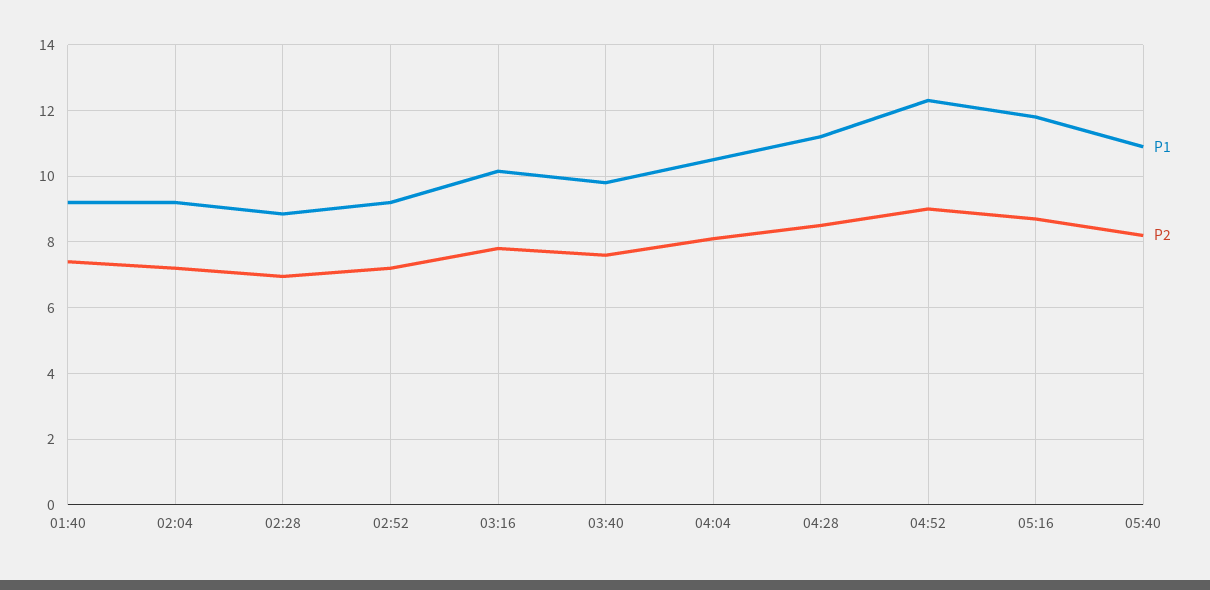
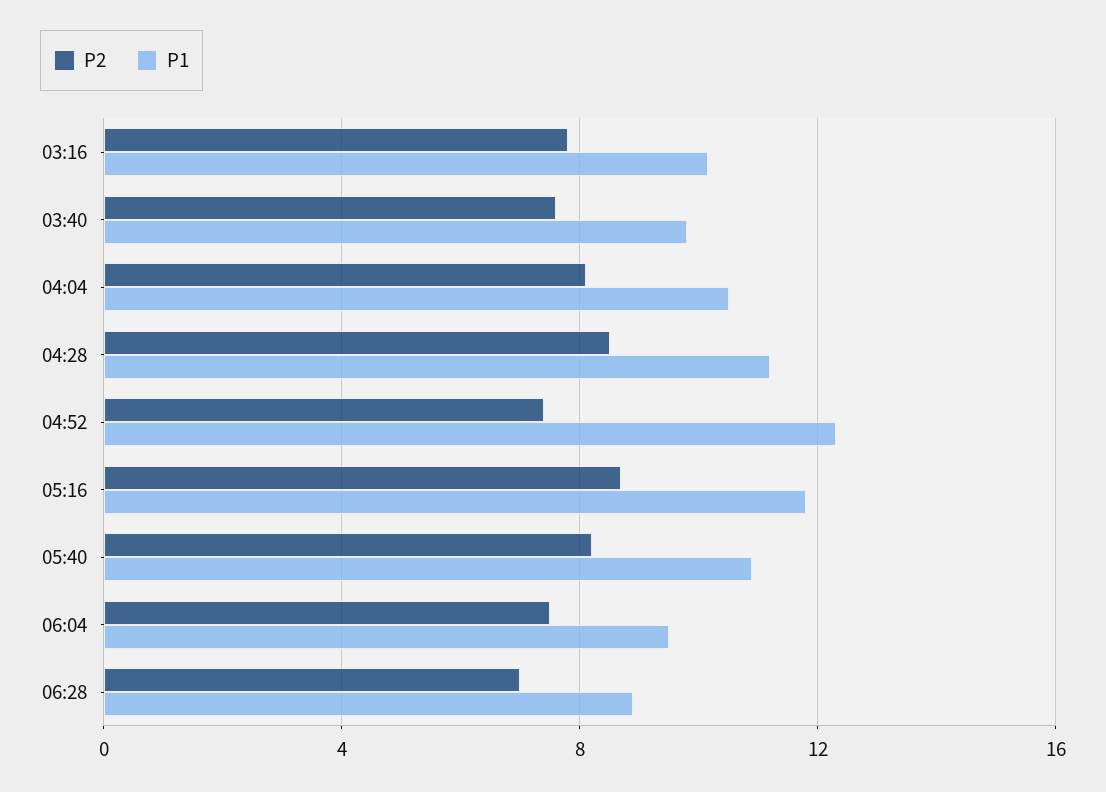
P1, 01:40: 9.2 -> none
P2, 01:40: 7.4 -> none
P1, 02:04: 9.2 -> none
P2, 02:04: 7.2 -> none
P1, 02:28: 8.8 -> none
P2, 02:28: 7 -> none
P1, 02:52: 9.2 -> none
P2, 02:52: 7.2 -> none
P2, 04:52: 9 -> 7.5
P2, 06:04: none -> 7.5
P1, 06:04: none -> 9.5
P2, 06:28: none -> 7
P1, 06:28: none -> 9

